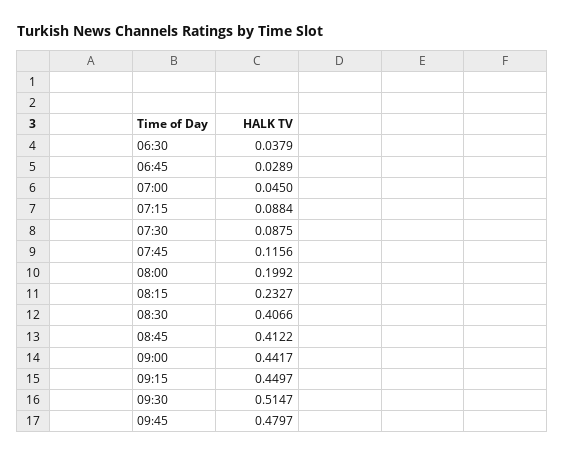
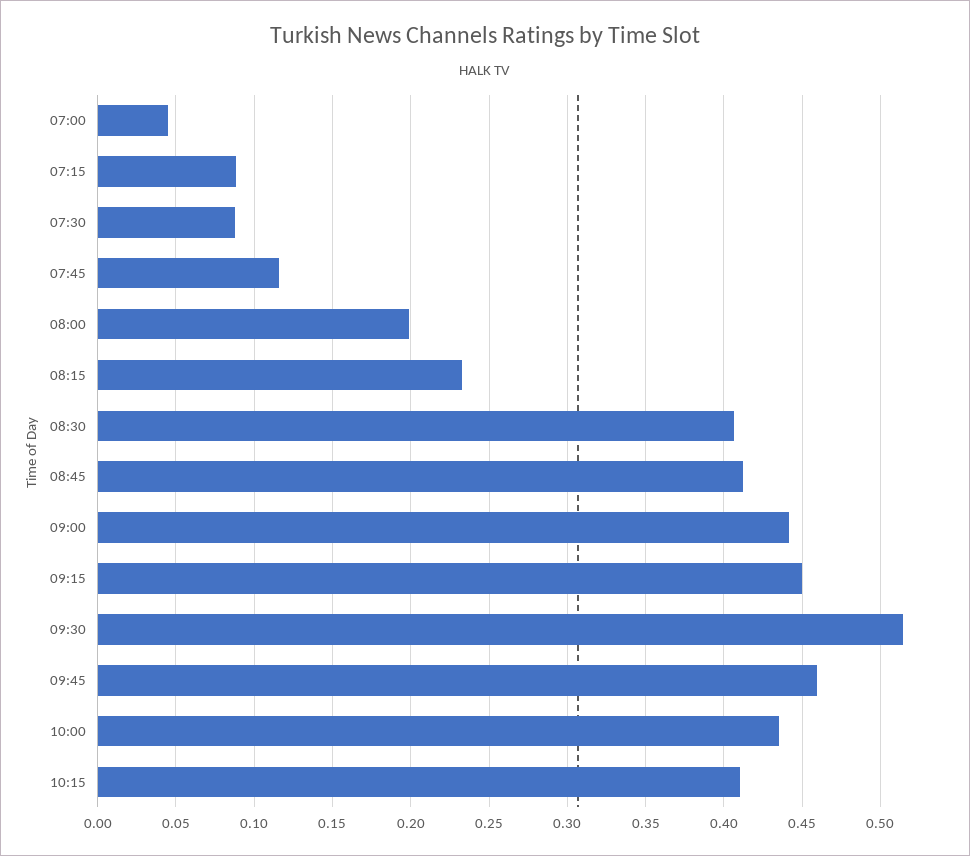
06:30: 0.0379 -> none
06:45: 0.0289 -> none
09:45: 0.4797 -> 0.46
10:00: none -> 0.435
10:15: none -> 0.41

